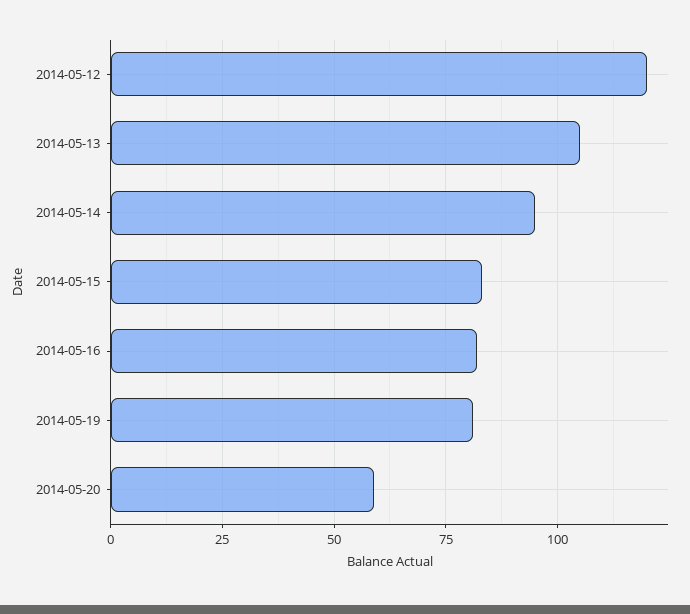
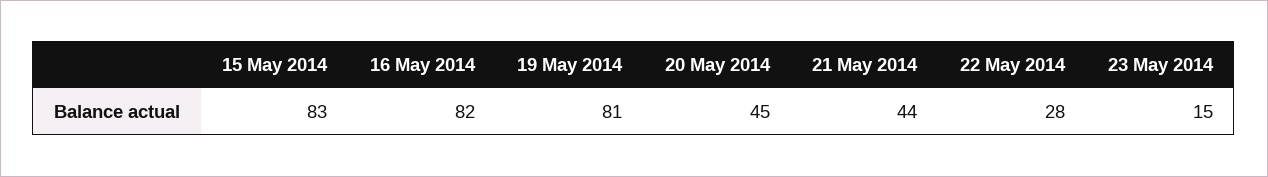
2014-05-12: 120 -> none
2014-05-13: 105 -> none
2014-05-14: 95 -> none
2014-05-20: 60 -> 45
21 May 2014: none -> 44
22 May 2014: none -> 28
23 May 2014: none -> 15

